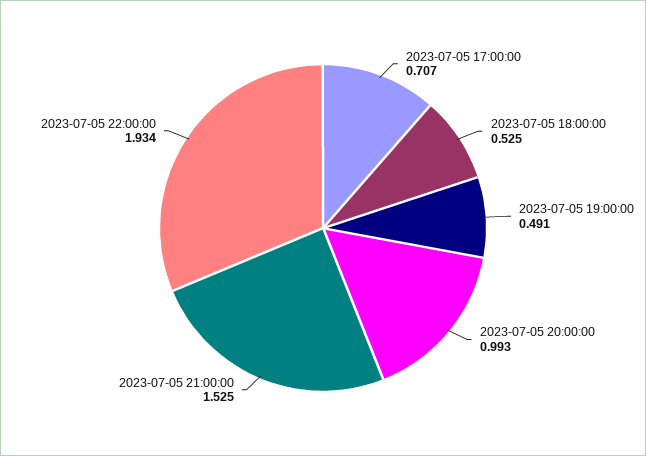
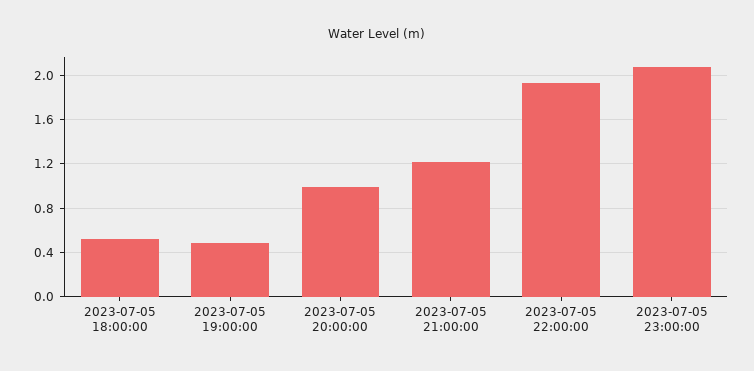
2023-07-05 17:00:00: 0.707 -> none
2023-07-05 21:00:00: 1.525 -> 1.2
2023-07-05 23:00:00: none -> 2.1

